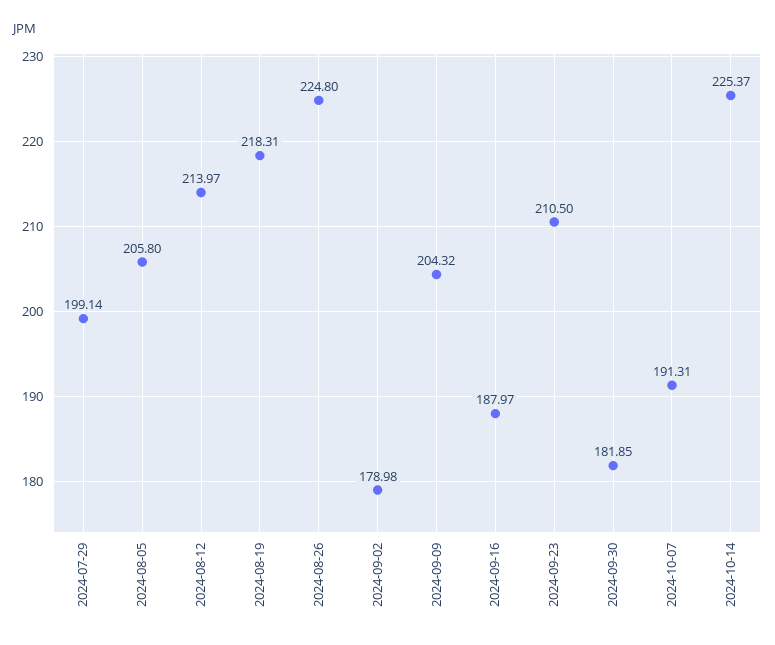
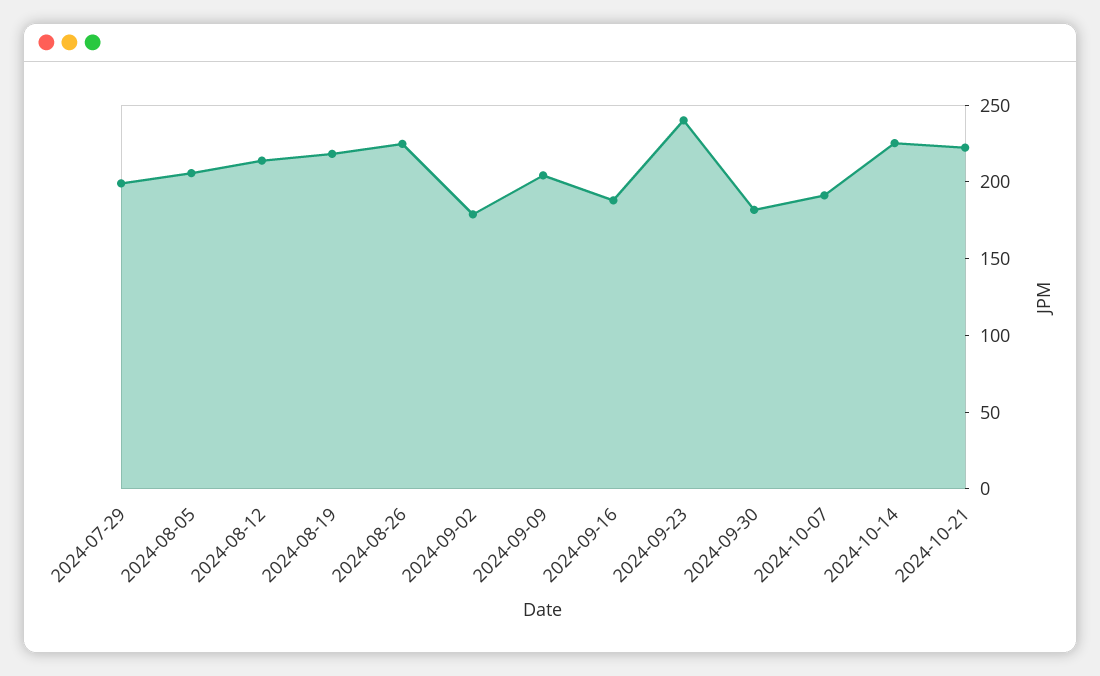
2024-09-23: 210.5 -> 240
2024-10-21: none -> 220

